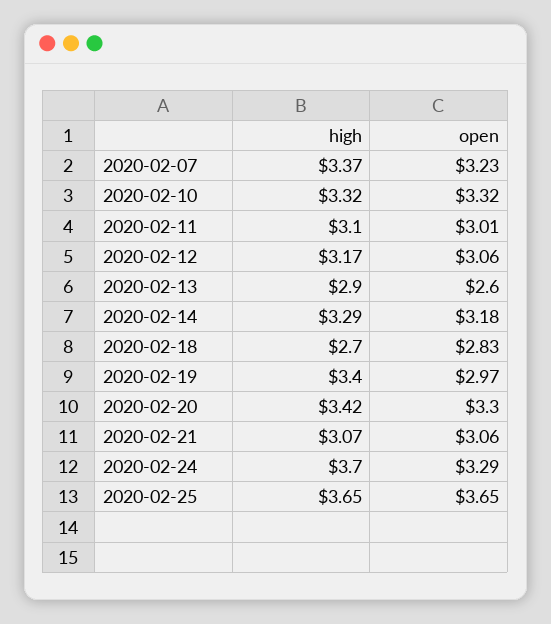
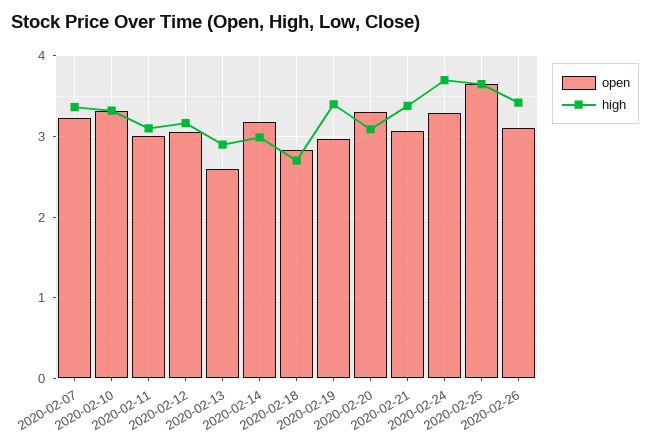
high, 2020-02-14: 3.29 -> 3
high, 2020-02-20: 3.42 -> 3.1
high, 2020-02-21: 3.07 -> 3.4
open, 2020-02-26: none -> 3.1
high, 2020-02-26: none -> 3.4

